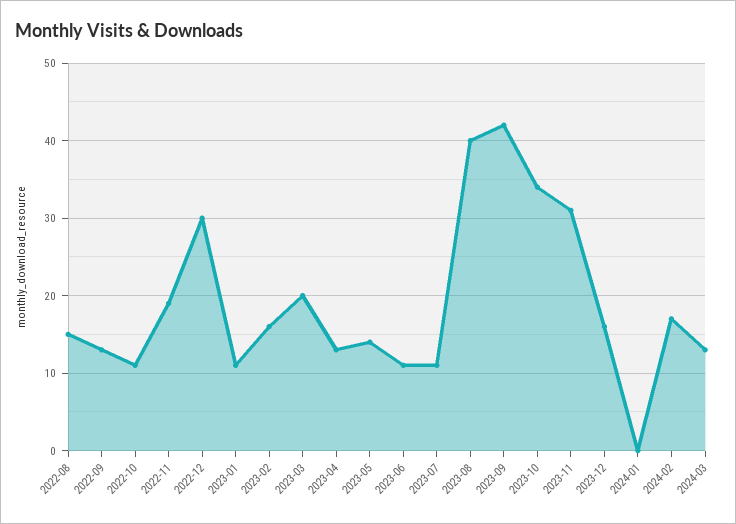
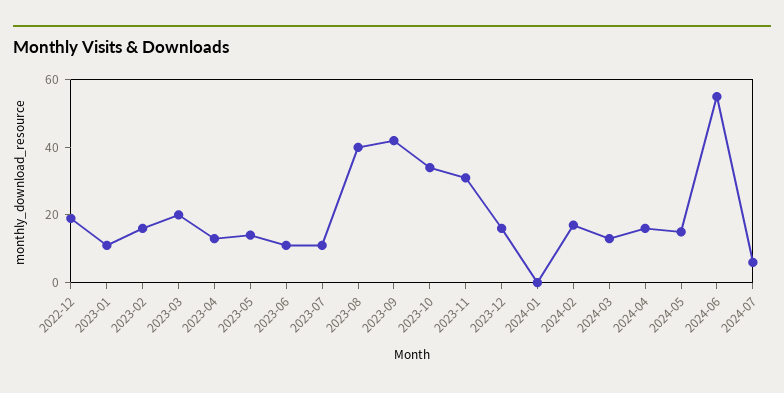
2022-08: 15 -> none
2022-09: 13 -> none
2022-10: 11 -> none
2022-11: 19 -> none
2022-12: 30 -> 20
2024-04: none -> 15
2024-05: none -> 15
2024-06: none -> 55
2024-07: none -> 5

